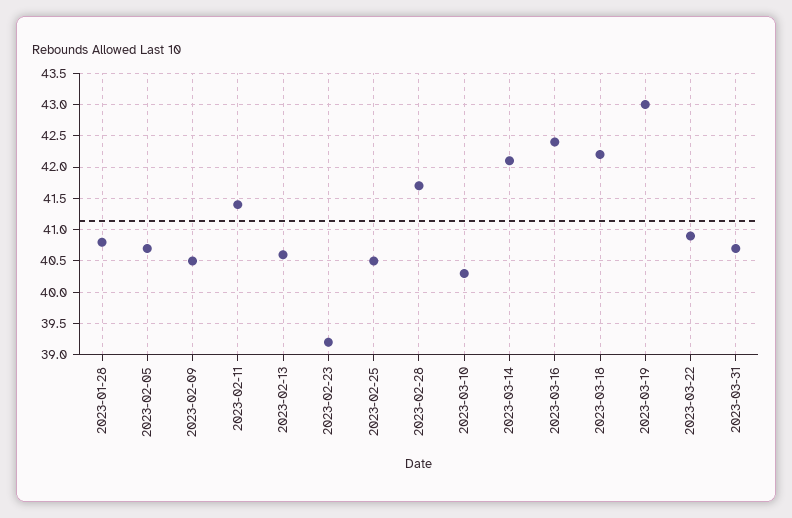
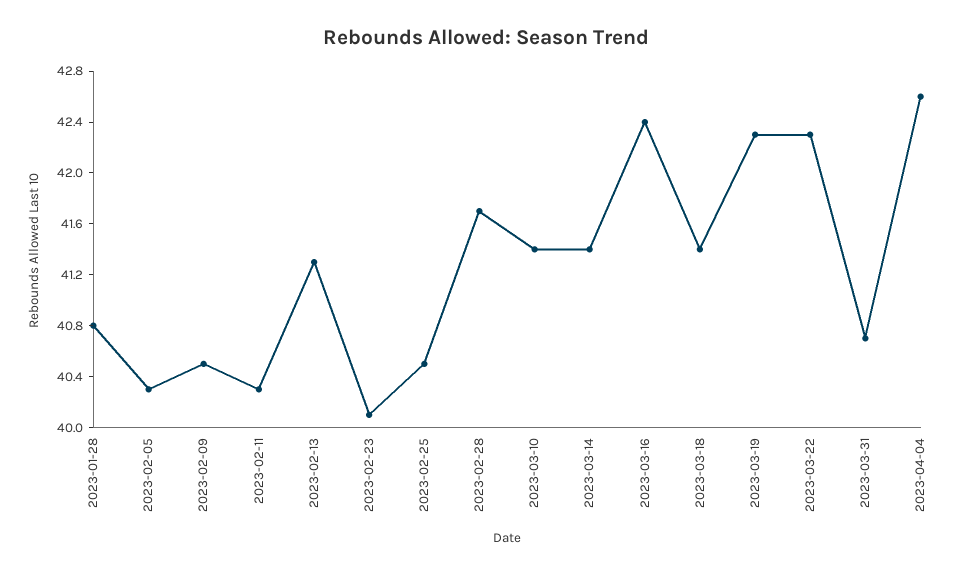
2023-02-05: 40.7 -> 40.3
2023-02-11: 41.4 -> 40.3
2023-02-13: 40.6 -> 41.3
2023-02-23: 39.2 -> 40.1
2023-03-10: 40.3 -> 41.4
2023-03-14: 42.1 -> 41.4
2023-03-18: 42.2 -> 41.4
2023-03-19: 43 -> 42.3
2023-03-22: 40.9 -> 42.3
2023-04-04: none -> 42.6

